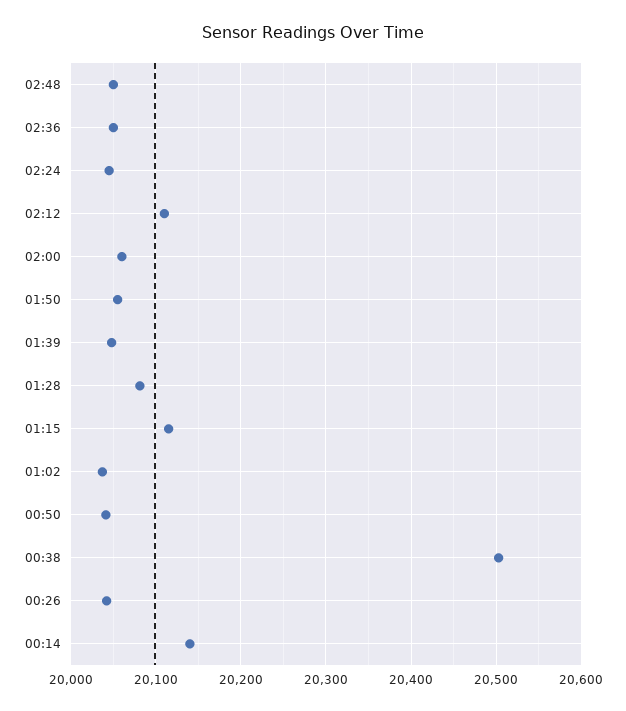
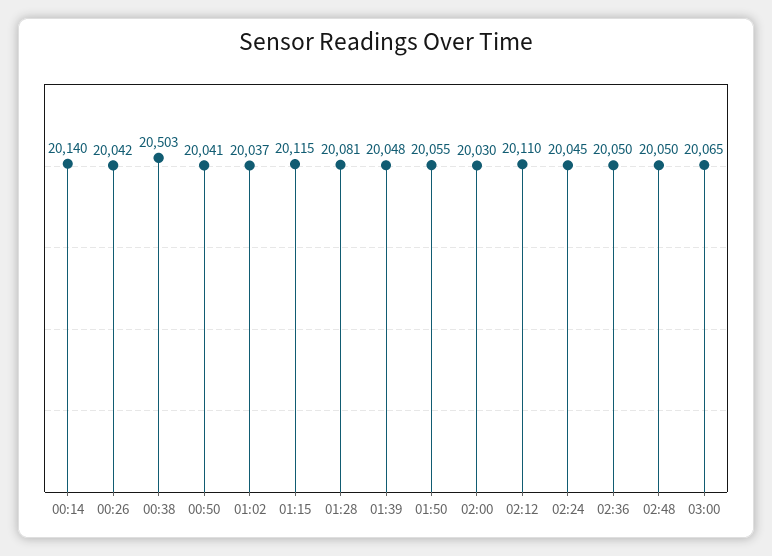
02:00: 20060 -> 20030
03:00: none -> 20065

